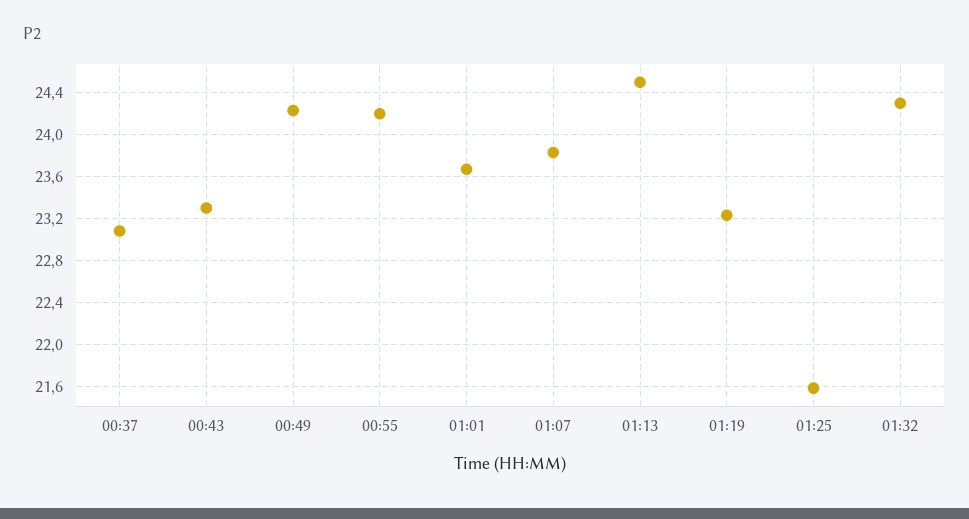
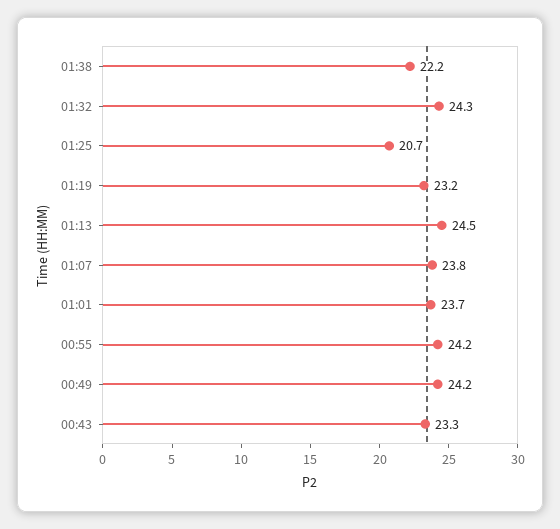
00:37: 23.1 -> none
01:25: 21.6 -> 20.7
01:38: none -> 22.2

